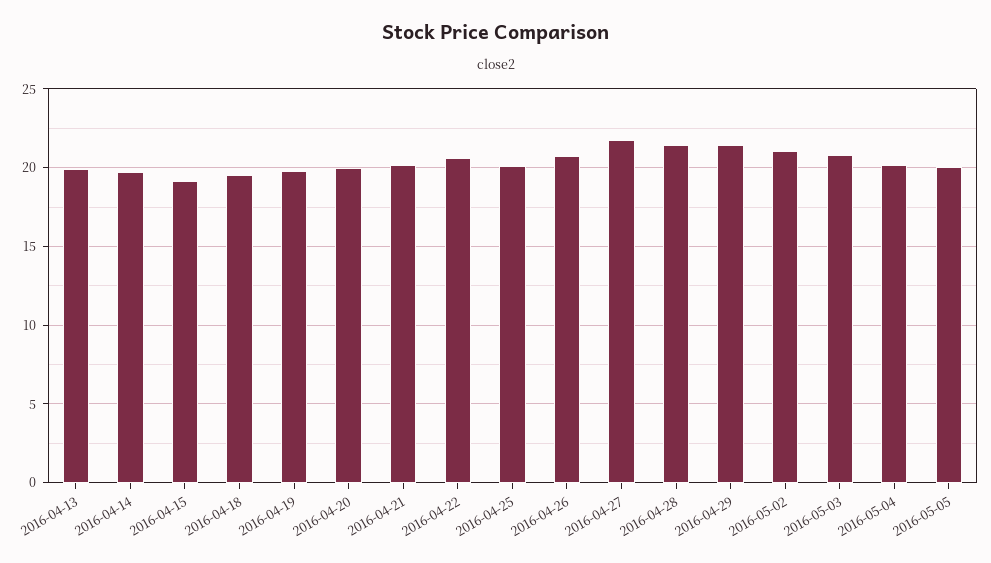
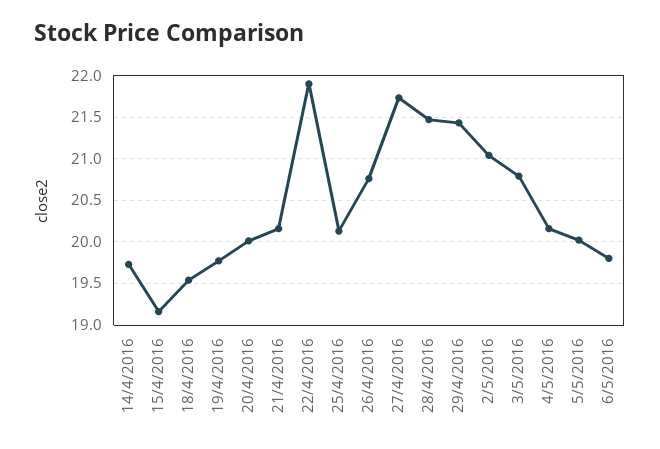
2016-04-13: 20 -> none
2016-04-22: 20.5 -> 21.9
6/5/2016: none -> 19.8

